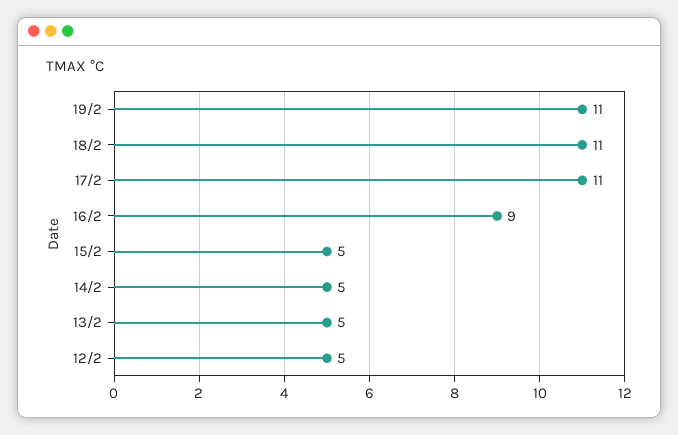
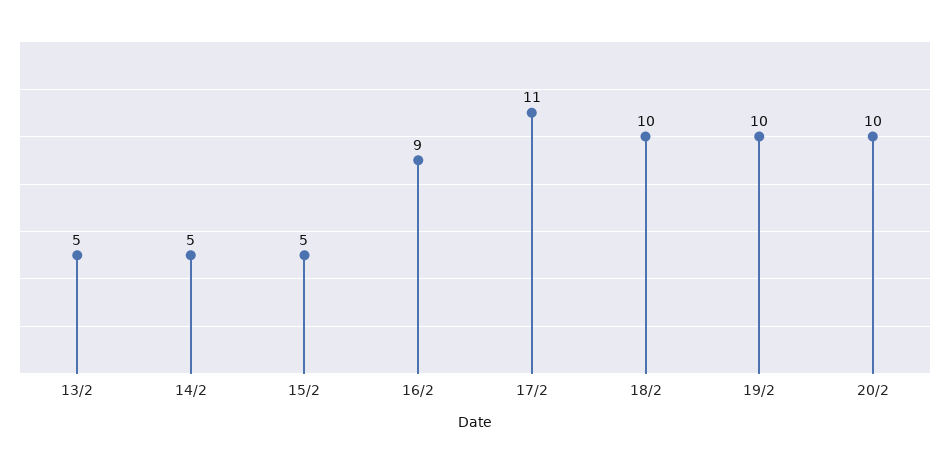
19/2: 11 -> 10
18/2: 11 -> 10
12/2: 5 -> none
20/2: none -> 10

